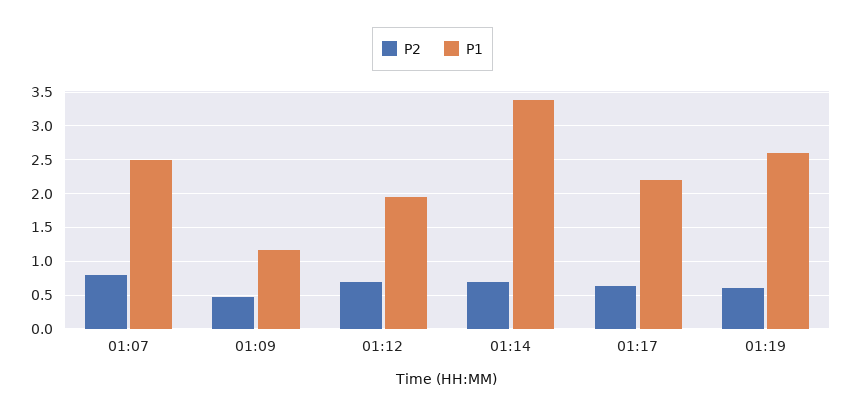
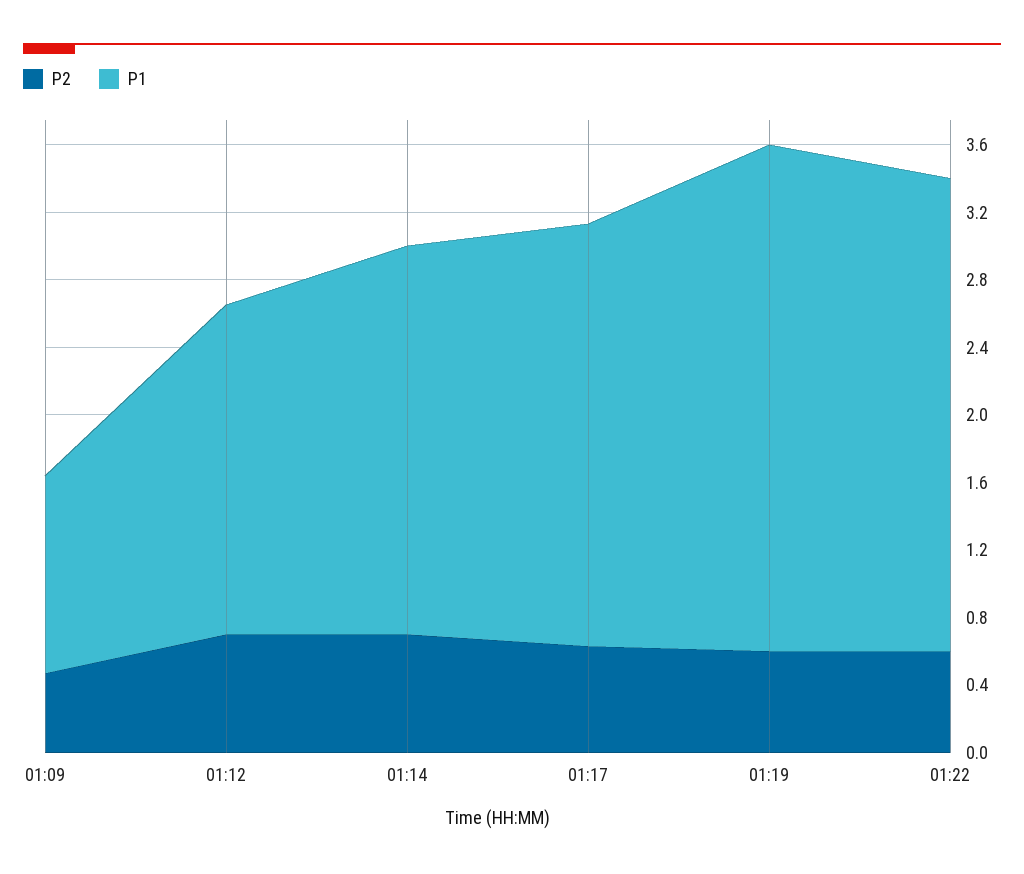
P2, 01:07: 0.8 -> none
P1, 01:07: 2.5 -> none
P1, 01:14: 3.4 -> 2.3
P1, 01:17: 2.2 -> 2.5
P1, 01:19: 2.6 -> 3
P2, 01:22: none -> 0.6
P1, 01:22: none -> 2.8

